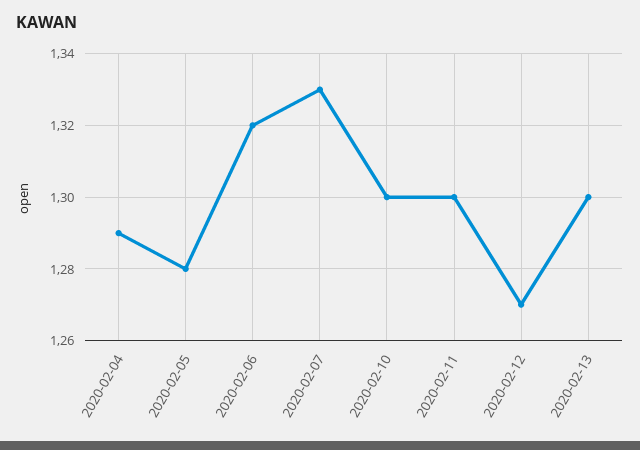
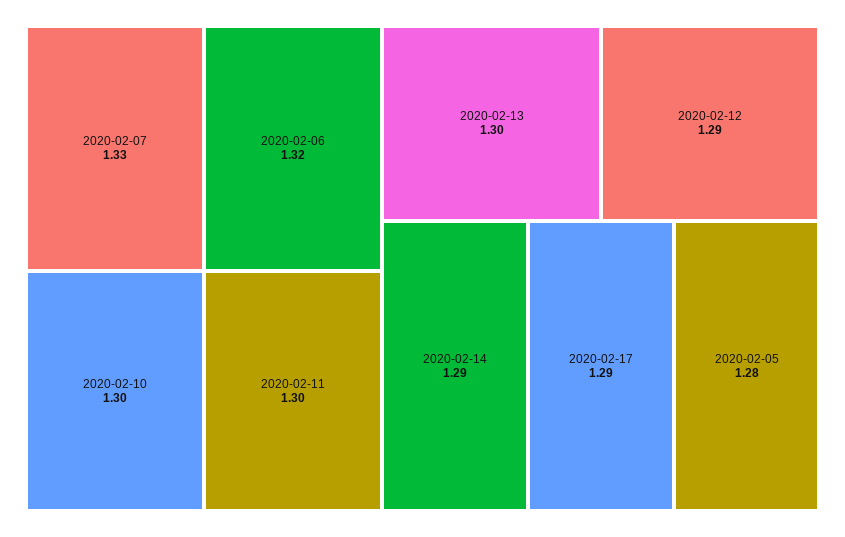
2020-02-04: 1.29 -> none
2020-02-12: 1.27 -> 1.29
2020-02-14: none -> 1.29
2020-02-17: none -> 1.29

